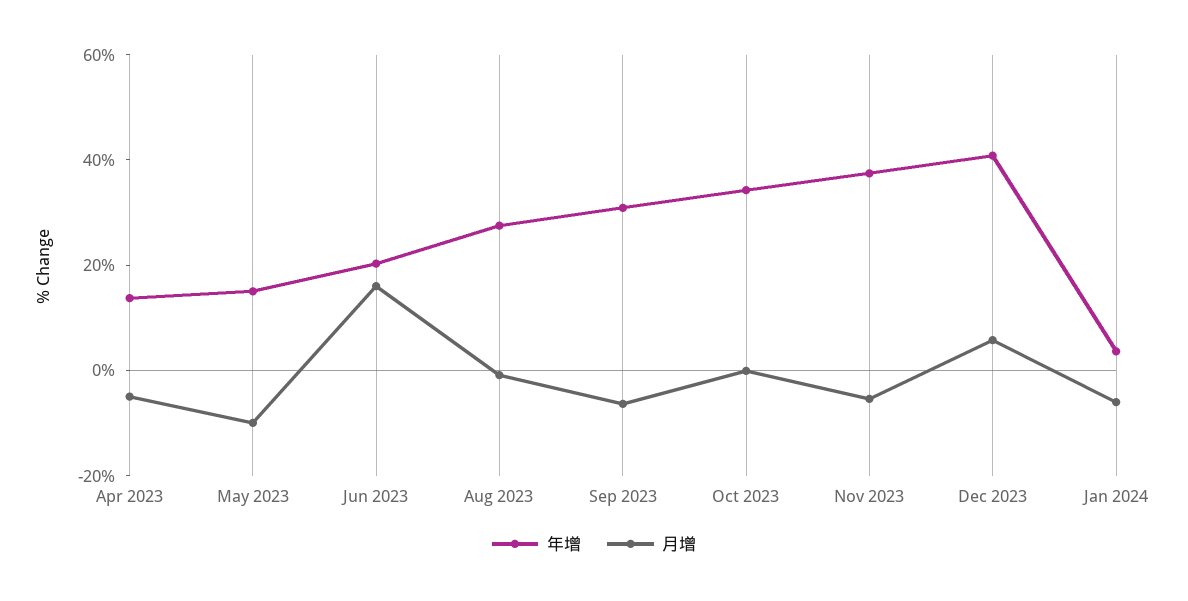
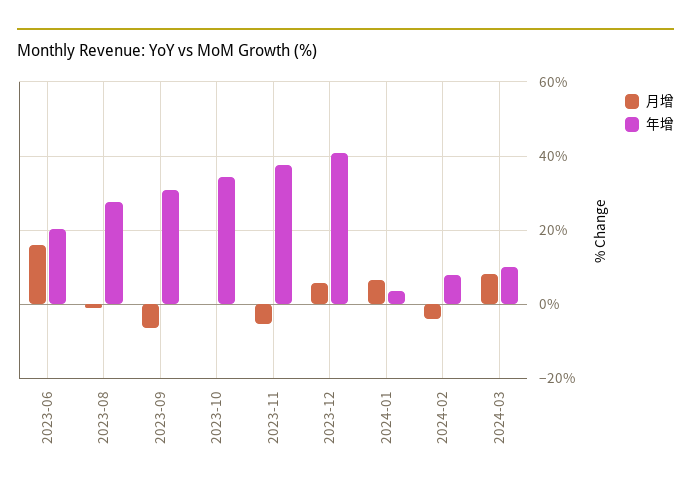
年增, Apr 2023: 15 -> none
月增, Apr 2023: -5 -> none
年增, May 2023: 15 -> none
月增, May 2023: -10 -> none
月增, Jan 2024: -5 -> 6
月增, 2024-02: none -> -4
年增, 2024-02: none -> 8
月增, 2024-03: none -> 8
年增, 2024-03: none -> 10

